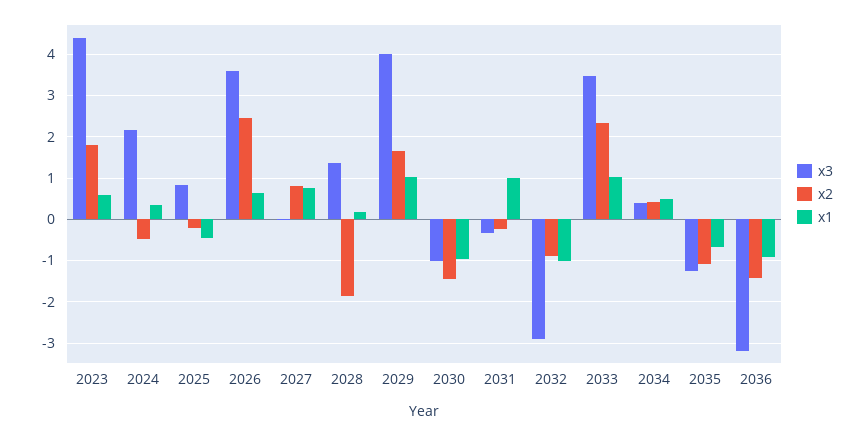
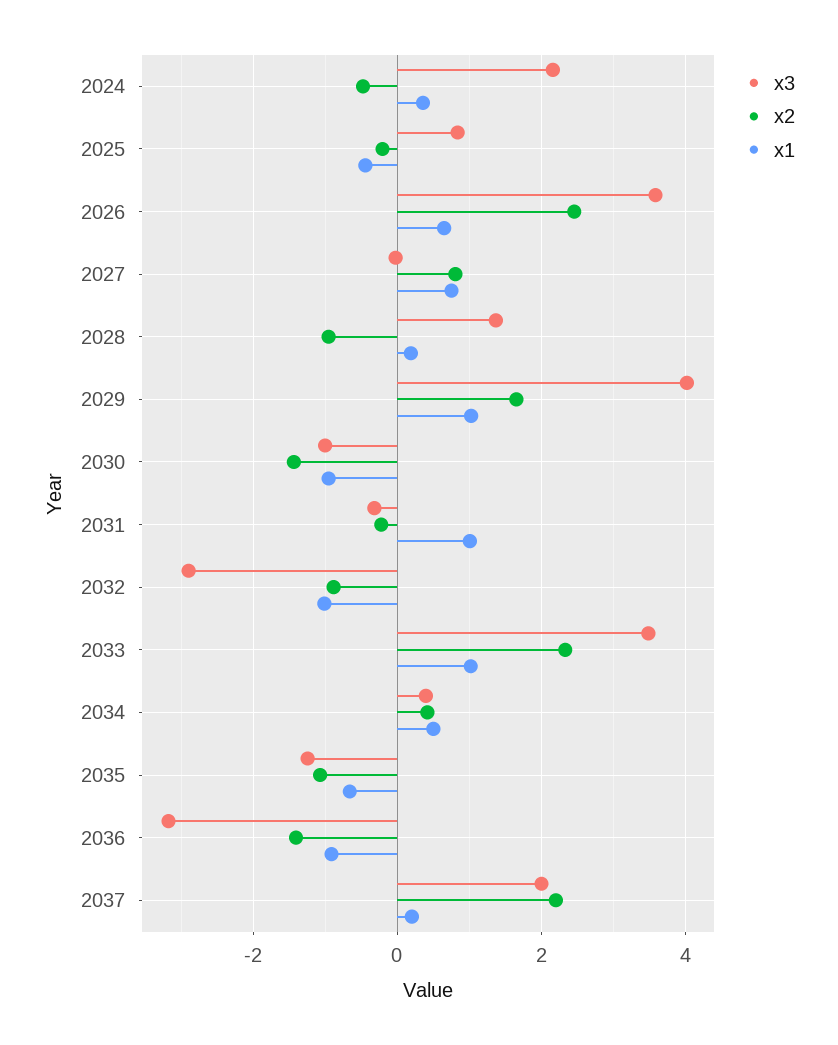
x3, 2023: 4.4 -> none
x2, 2023: 1.8 -> none
x1, 2023: 0.6 -> none
x2, 2028: -1.8 -> -1
x3, 2037: none -> 2
x2, 2037: none -> 2.2
x1, 2037: none -> 0.2

